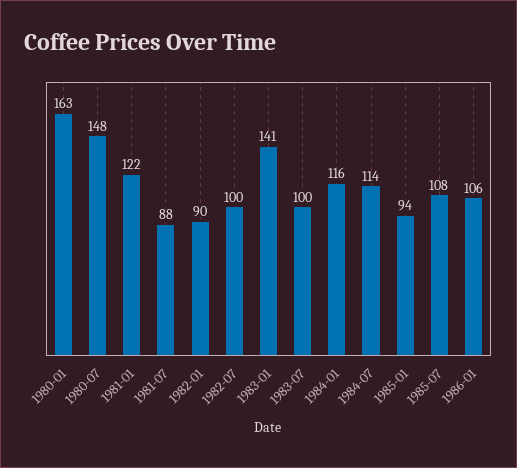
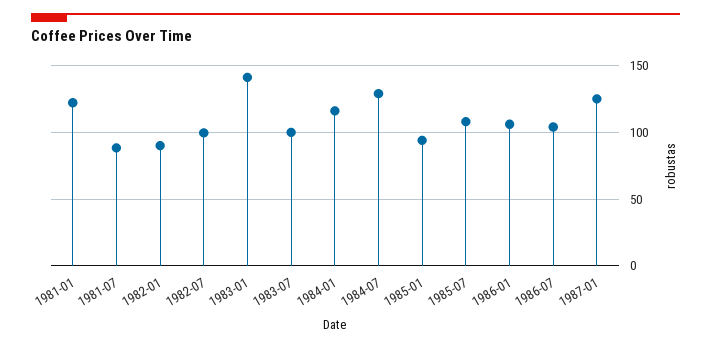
1980-01: 163 -> none
1980-07: 148 -> none
1984-07: 114 -> 130
1986-07: none -> 105
1987-01: none -> 125

